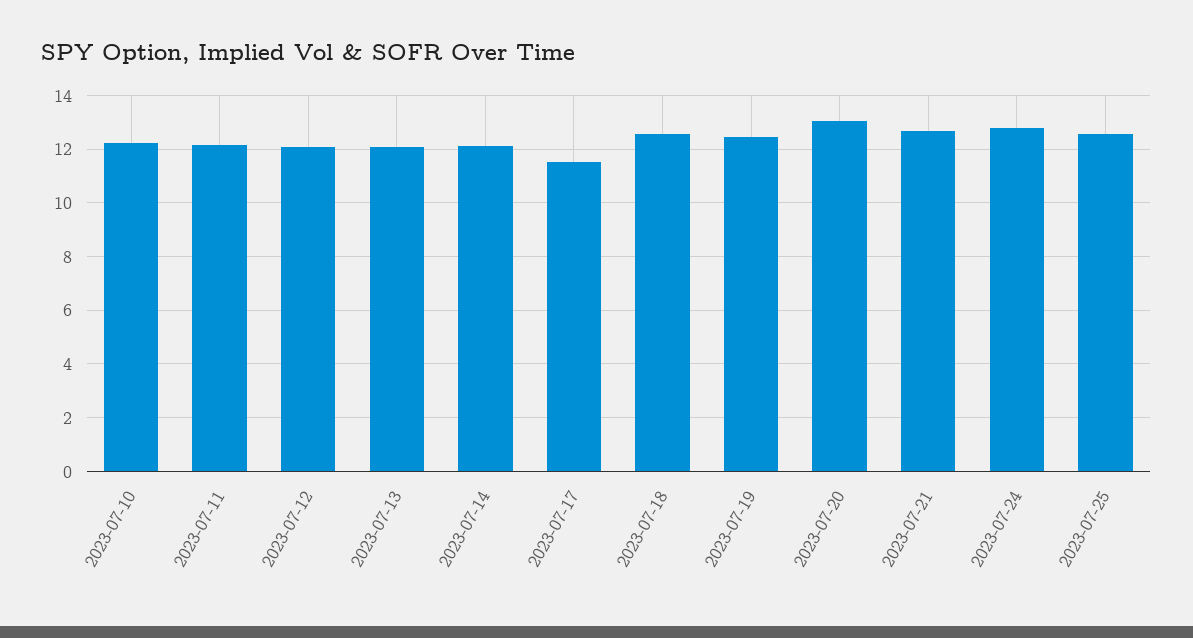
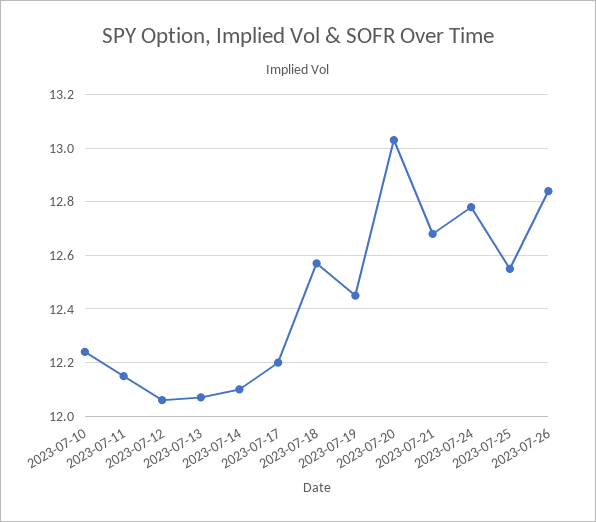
2023-07-17: 11.5 -> 12.2
2023-07-26: none -> 12.85

